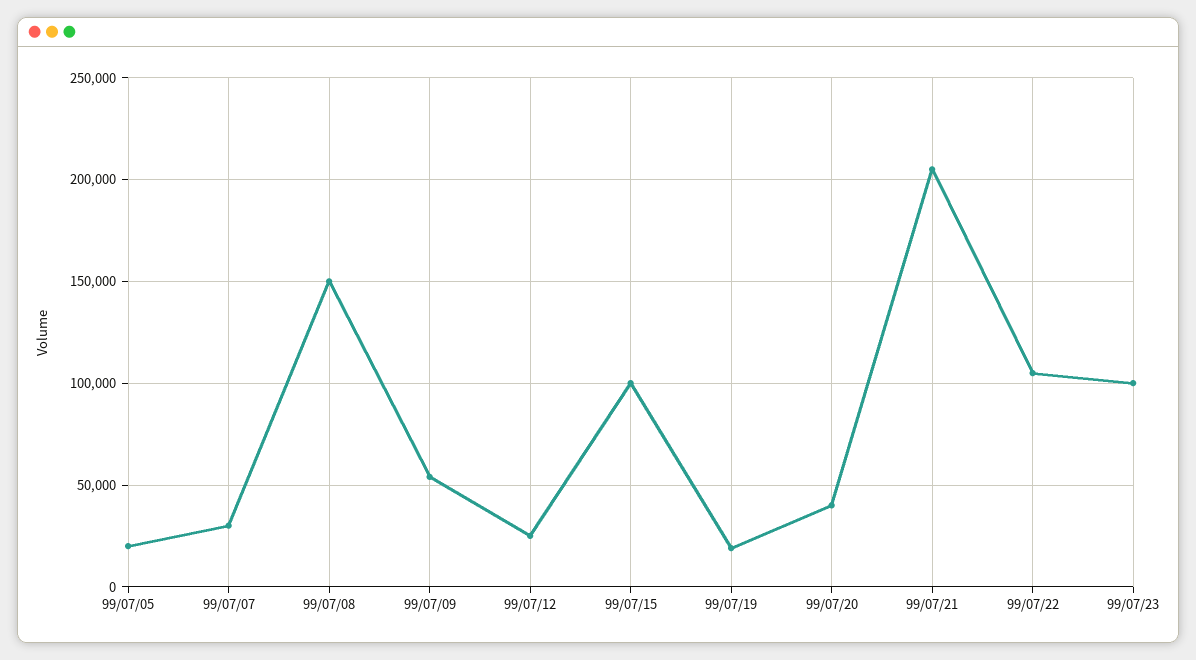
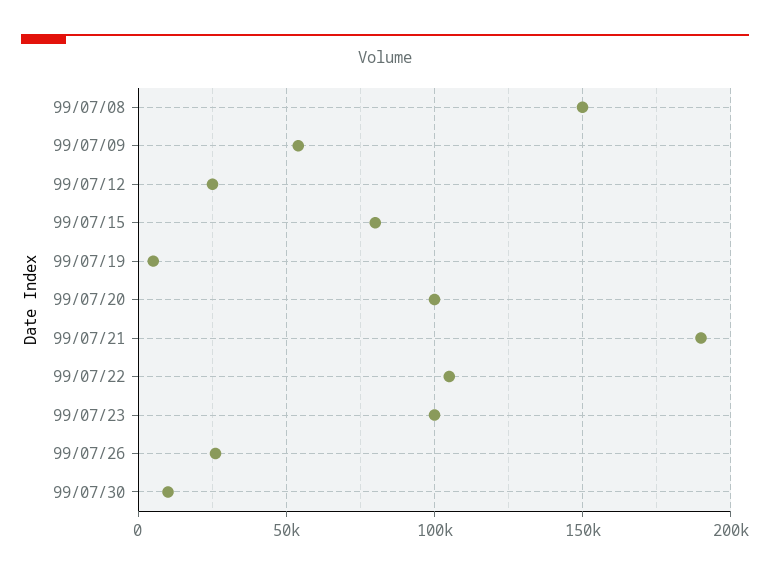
99/07/05: 20000 -> none
99/07/07: 30000 -> none
99/07/15: 100000 -> 80000
99/07/19: 20000 -> 5000
99/07/20: 40000 -> 100000
99/07/21: 205000 -> 190000
99/07/26: none -> 25000
99/07/30: none -> 10000

